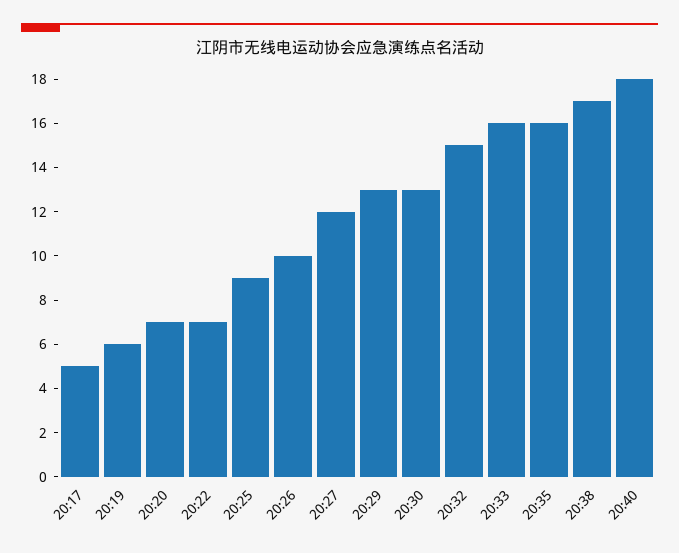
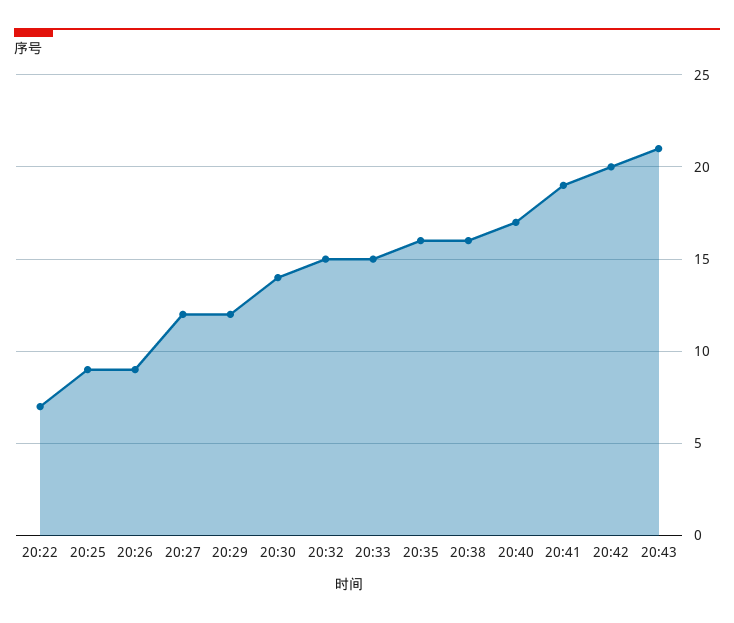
20:17: 5 -> none
20:19: 6 -> none
20:20: 7 -> none
20:26: 10 -> 9
20:29: 13 -> 12
20:30: 13 -> 14
20:33: 16 -> 15
20:38: 17 -> 16
20:40: 18 -> 17
20:41: none -> 19
20:42: none -> 20
20:43: none -> 21

